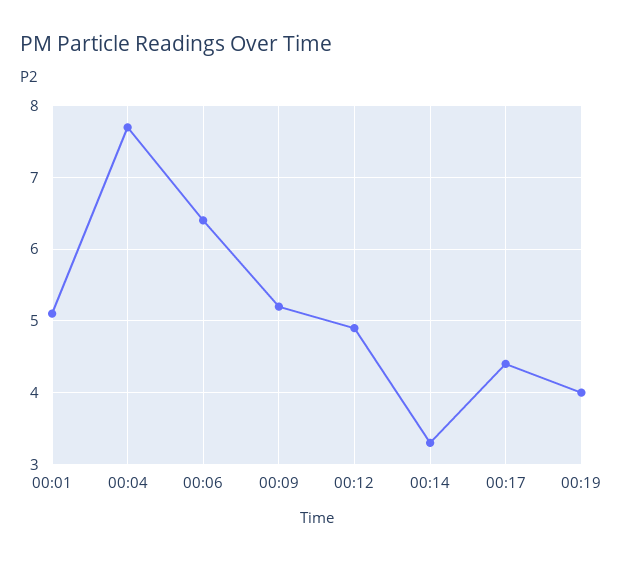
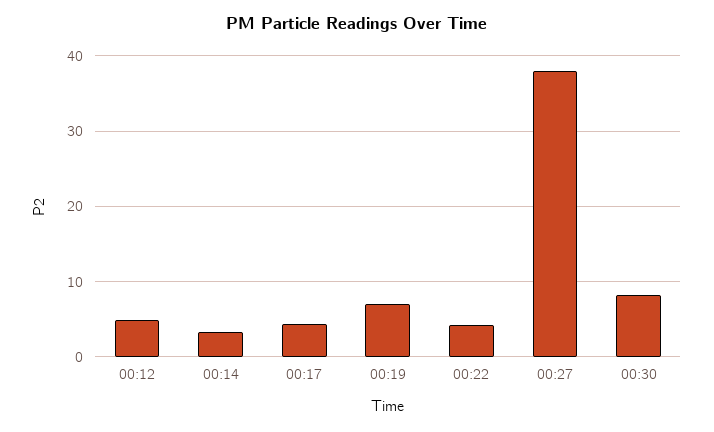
00:01: 5.1 -> none
00:04: 7.7 -> none
00:06: 6.4 -> none
00:09: 5.2 -> none
00:19: 4 -> 7
00:22: none -> 4
00:27: none -> 38
00:30: none -> 8

